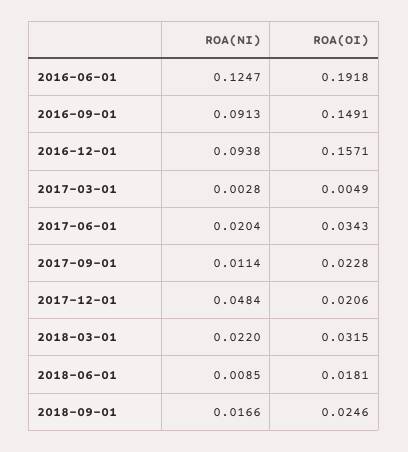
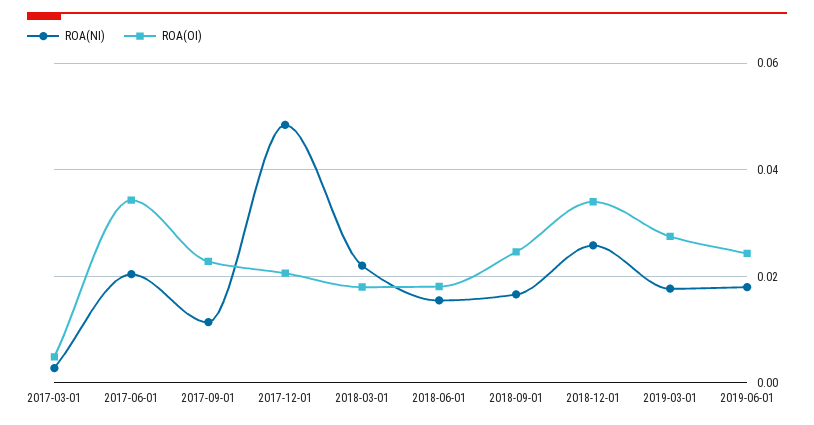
ROA(NI), 2016-06-01: 0.1247 -> none
ROA(OI), 2016-06-01: 0.1918 -> none
ROA(NI), 2016-09-01: 0.0913 -> none
ROA(OI), 2016-09-01: 0.1491 -> none
ROA(NI), 2016-12-01: 0.0938 -> none
ROA(OI), 2016-12-01: 0.1571 -> none
ROA(OI), 2018-03-01: 0.0315 -> 0.018
ROA(NI), 2018-06-01: 0.0085 -> 0.016
ROA(NI), 2018-12-01: none -> 0.026
ROA(OI), 2018-12-01: none -> 0.034
ROA(NI), 2019-03-01: none -> 0.018
ROA(OI), 2019-03-01: none -> 0.028
ROA(NI), 2019-06-01: none -> 0.018
ROA(OI), 2019-06-01: none -> 0.024

